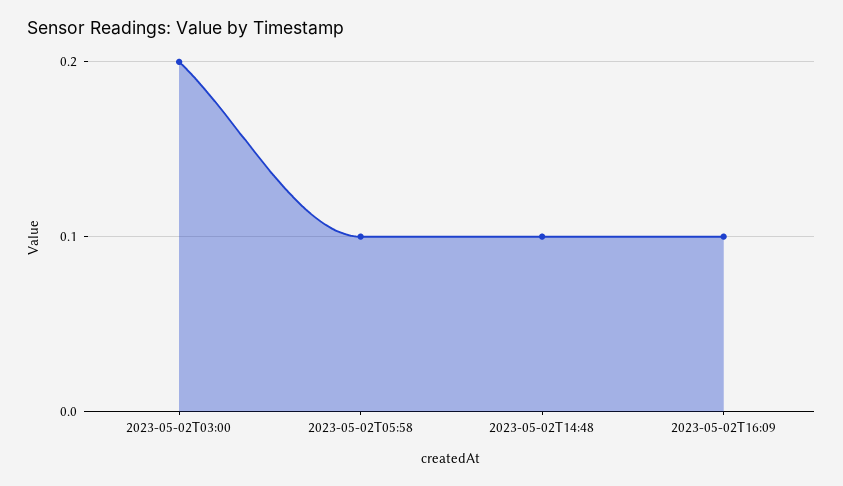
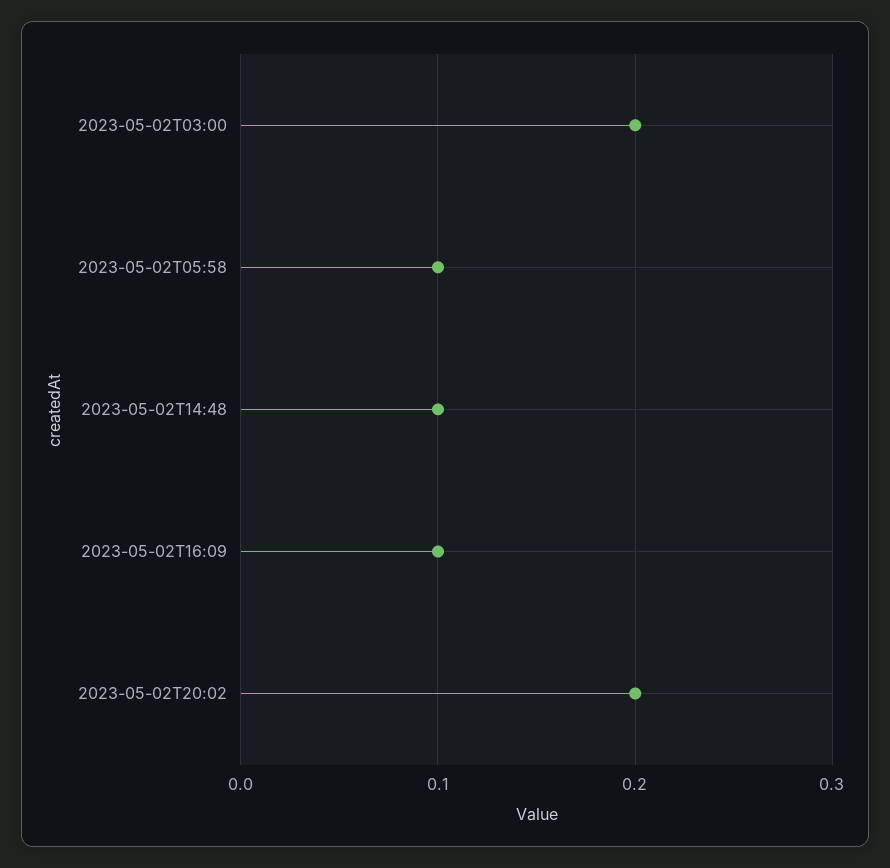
2023-05-02T20:02: none -> 0.2

